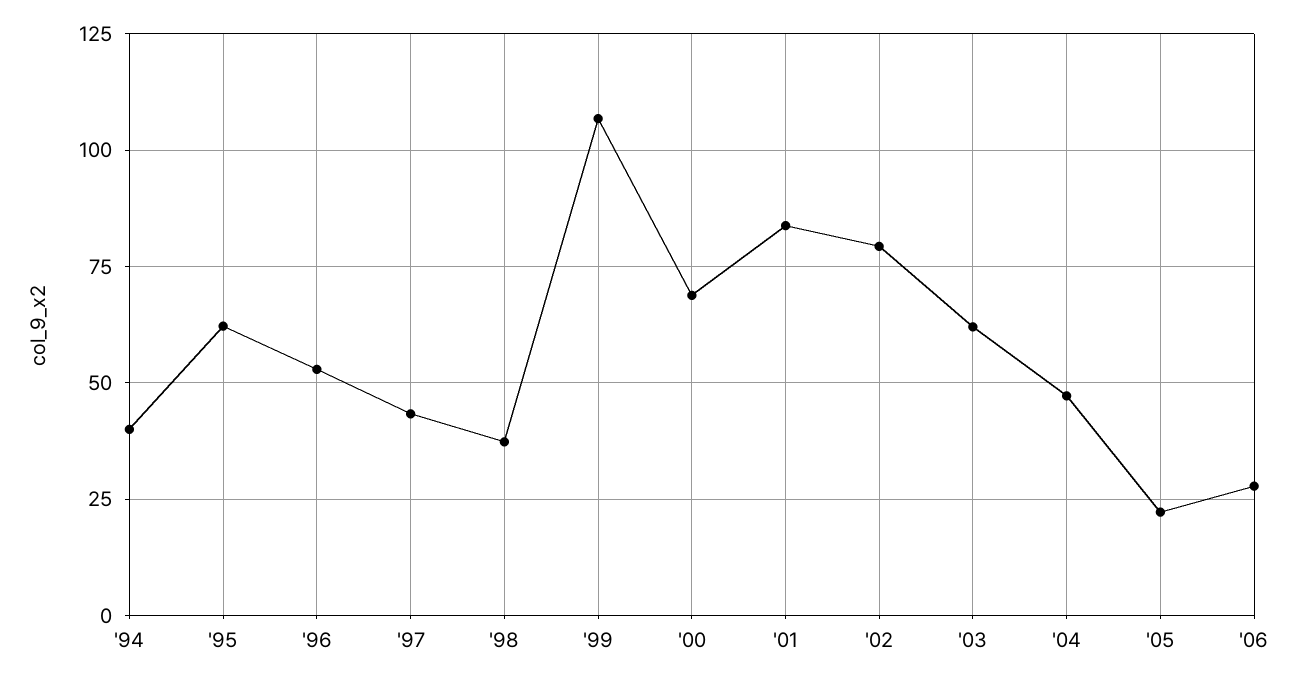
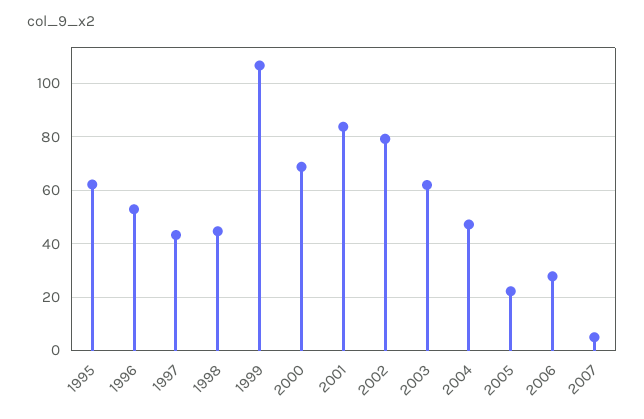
'94: 40 -> none
'98: 37.5 -> 45
2007: none -> 5

